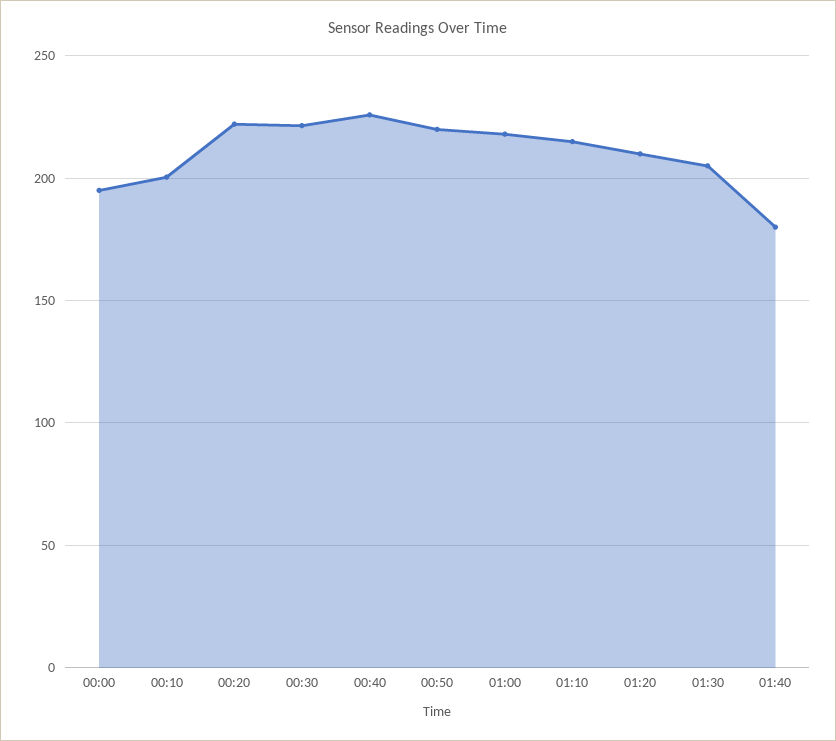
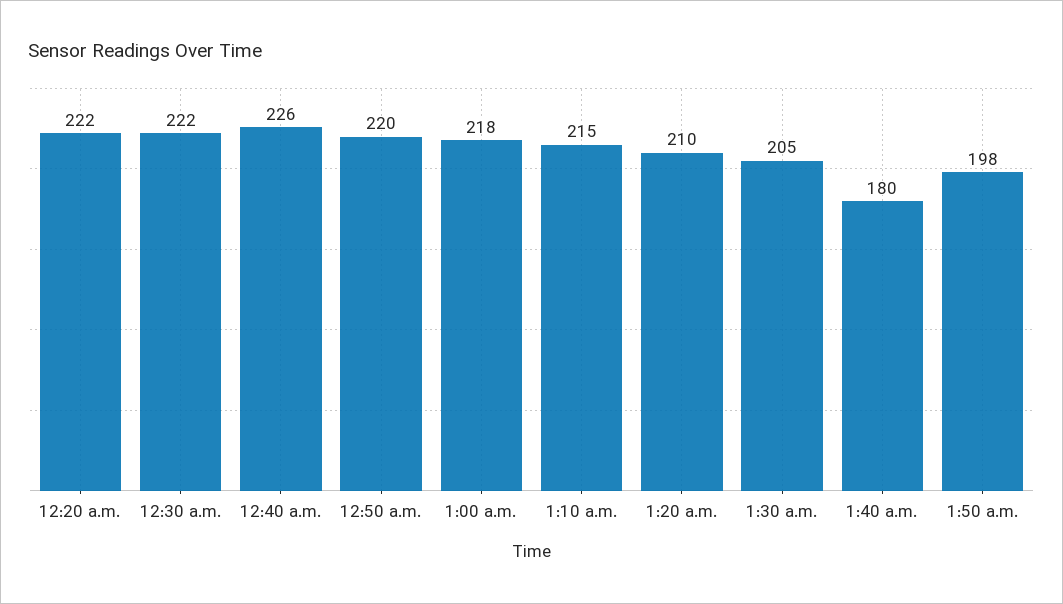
00:00: 195 -> none
00:10: 200 -> none
1:50 a.m.: none -> 198

